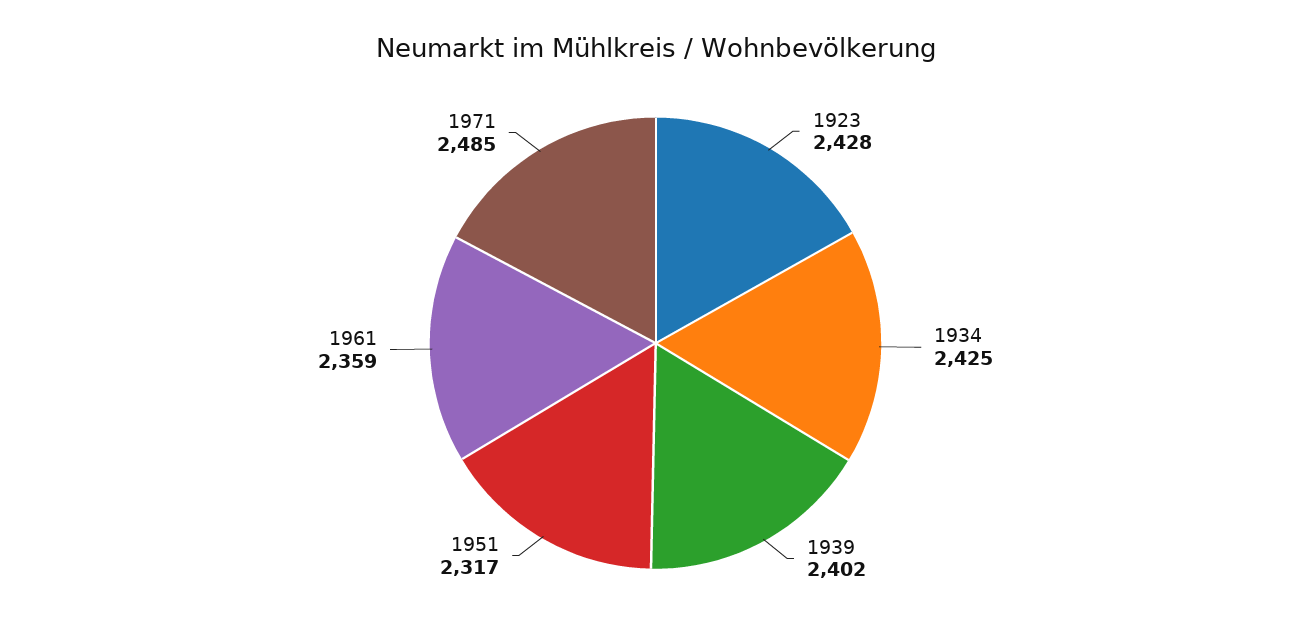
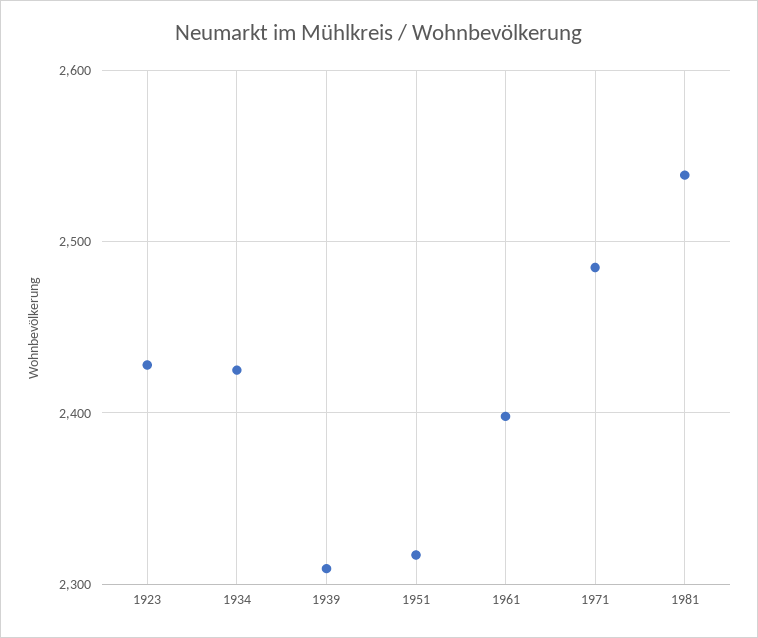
1939: 2402 -> 2310
1961: 2359 -> 2400
1981: none -> 2540

